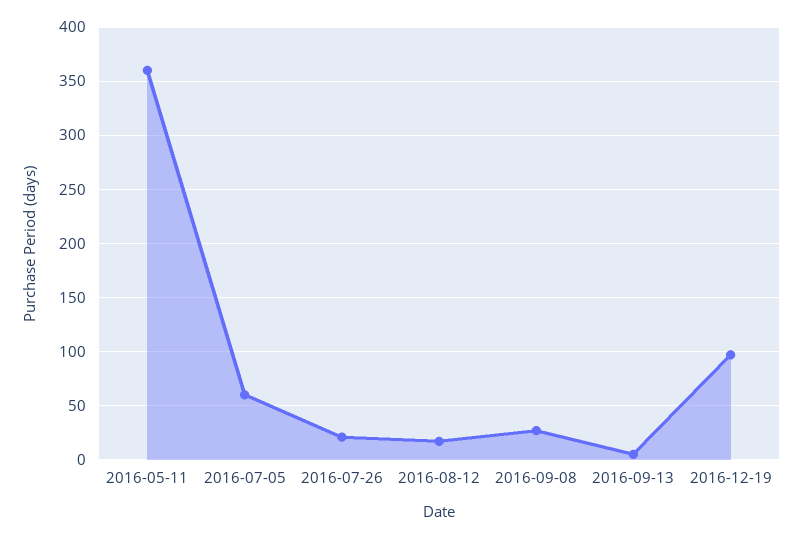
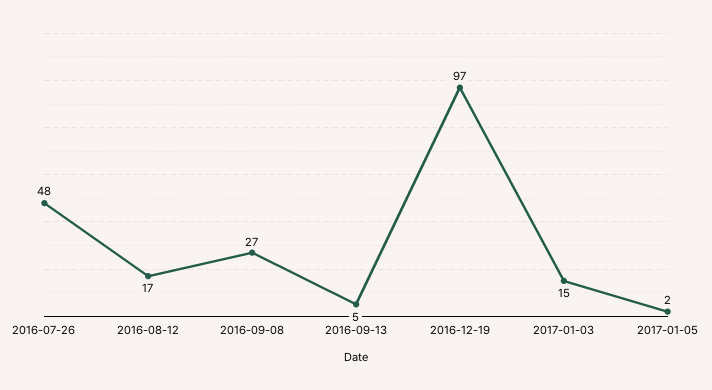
2016-05-11: 360 -> none
2016-07-05: 60 -> none
2016-07-26: 20 -> 48
2017-01-03: none -> 15
2017-01-05: none -> 2

